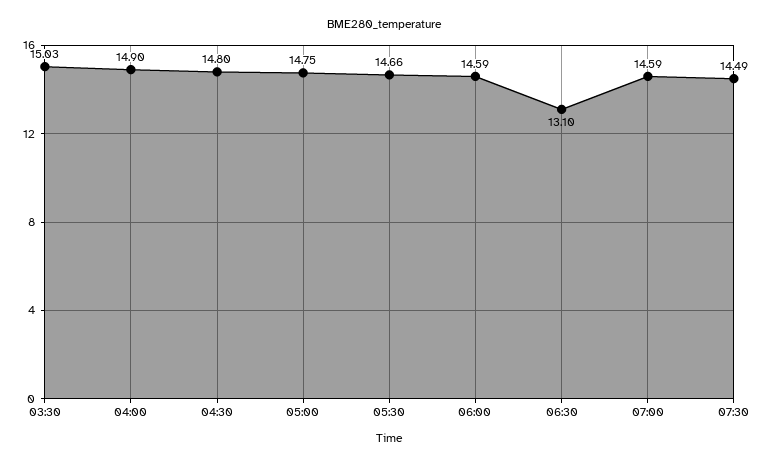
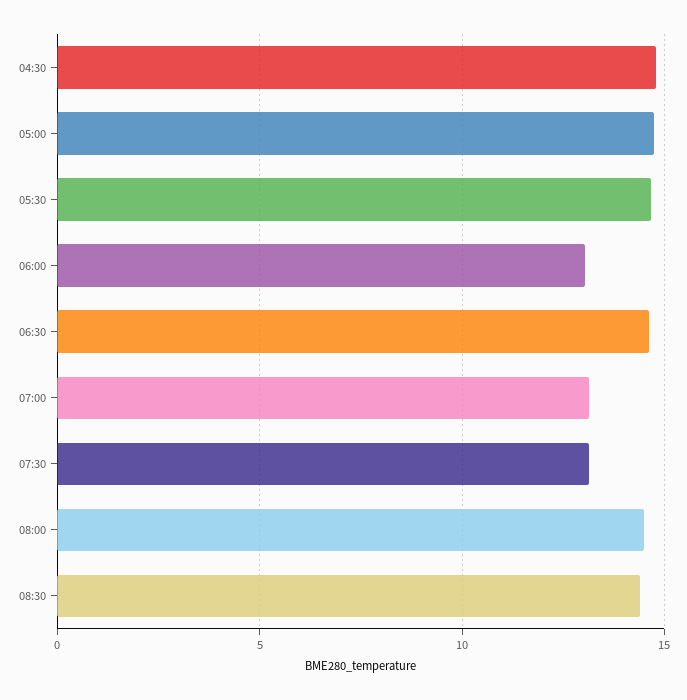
03:30: 15.03 -> none
04:00: 14.9 -> none
06:00: 14.59 -> 13
06:30: 13.1 -> 14.5
07:00: 14.59 -> 13
07:30: 14.49 -> 13
08:00: none -> 14.5
08:30: none -> 14.5

